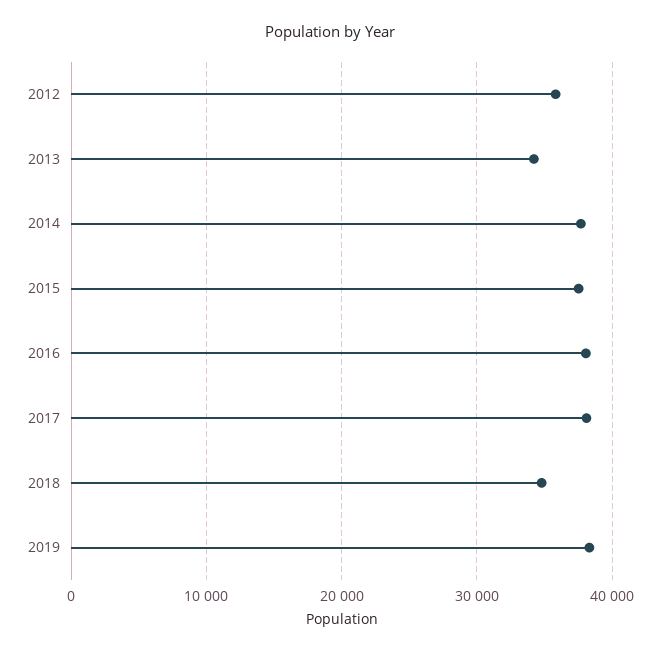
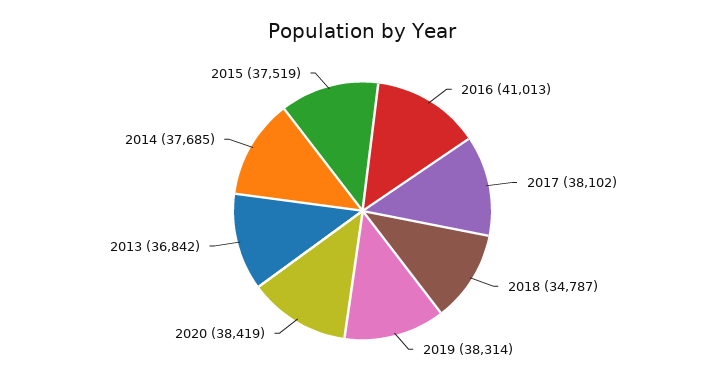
2012: 36000 -> none
2013: 34000 -> 36842
2016: 38000 -> 41013
2020: none -> 38419

